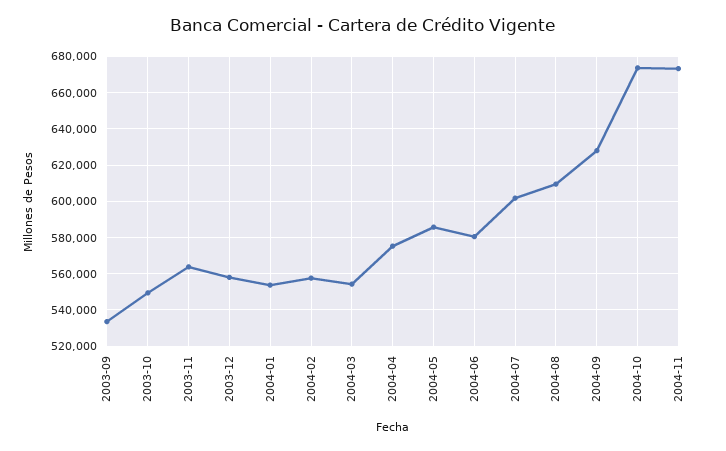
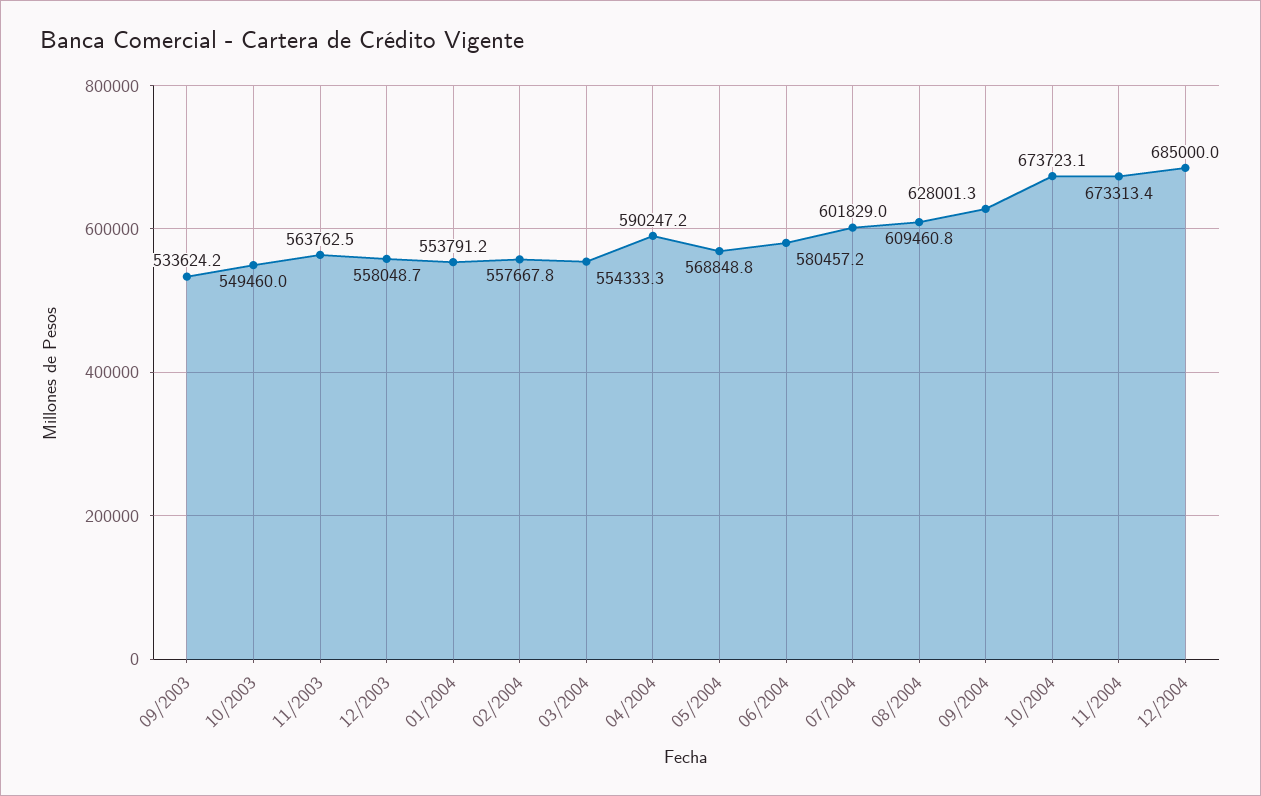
2004-04: 575000 -> 590247.2
2004-05: 585000 -> 568848.8
12/2004: none -> 685000

